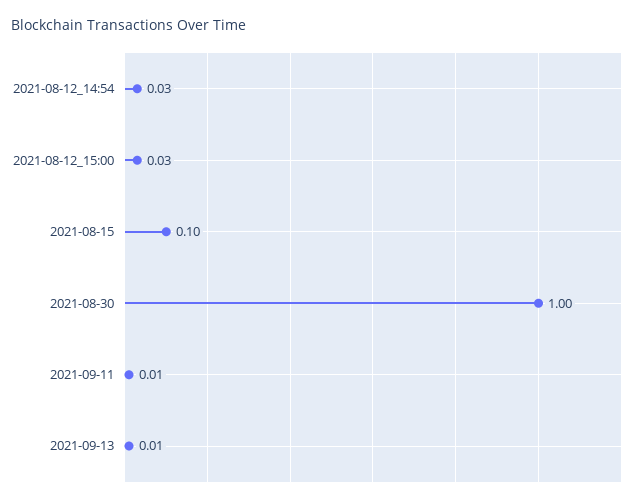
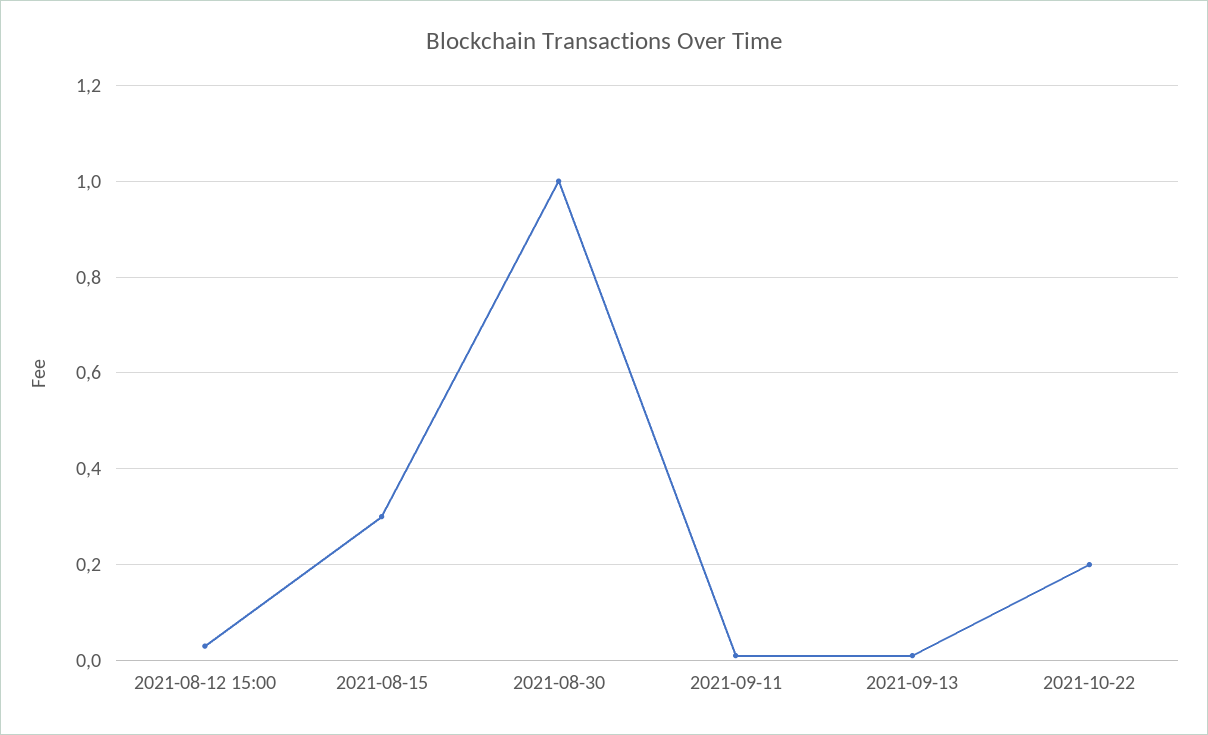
2021-08-12_14:54: 0.03 -> none
2021-08-15: 0.1 -> 0.3
2021-10-22: none -> 0.2

